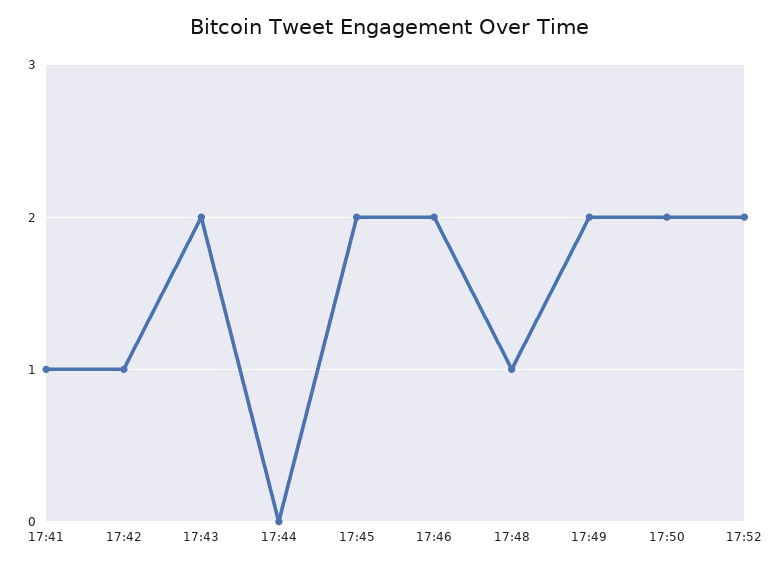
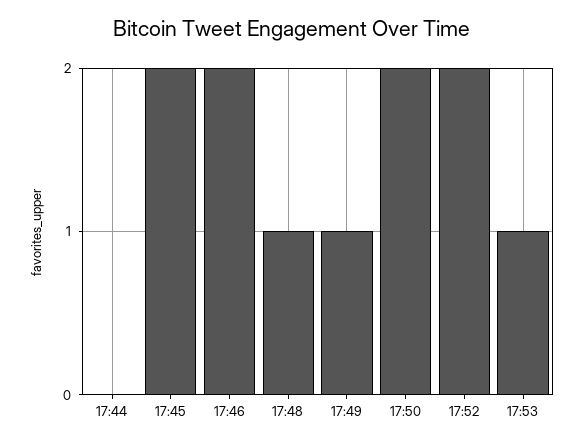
17:41: 1 -> none
17:42: 1 -> none
17:43: 2 -> none
17:49: 2 -> 1
17:53: none -> 1

